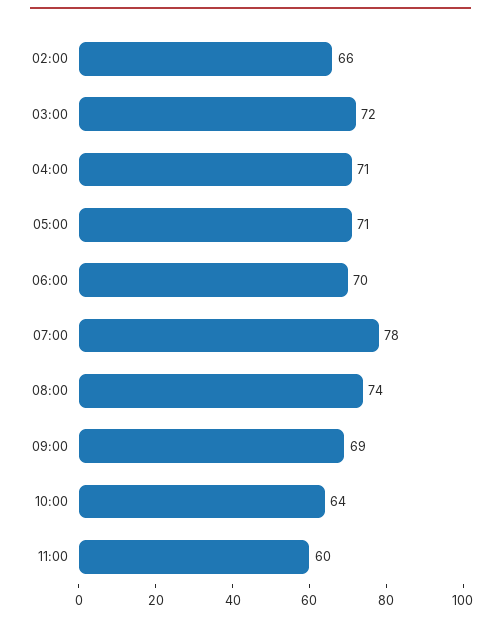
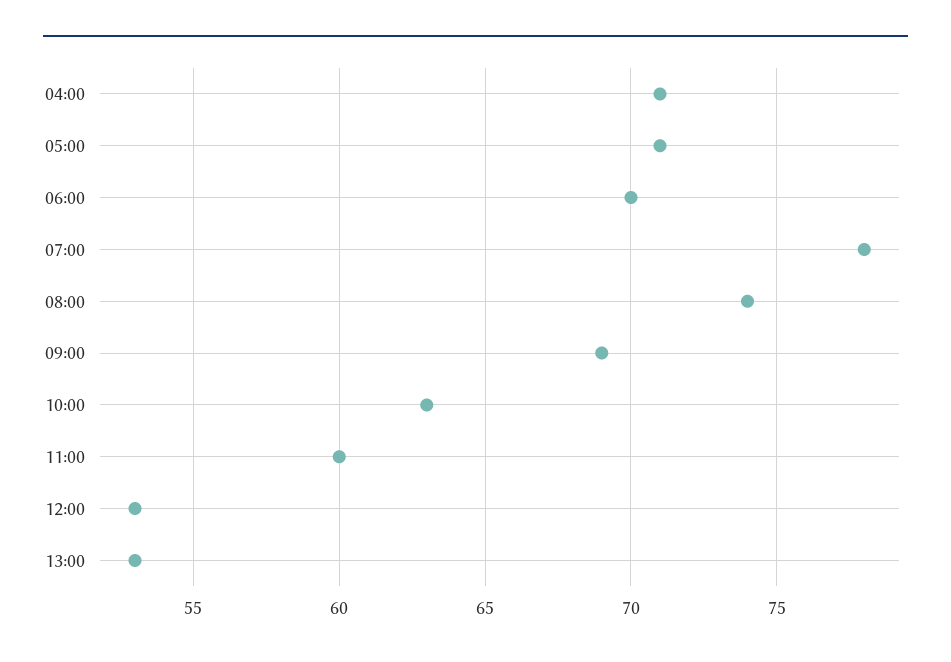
02:00: 66 -> none
03:00: 72 -> none
10:00: 64 -> 63
12:00: none -> 53
13:00: none -> 53

